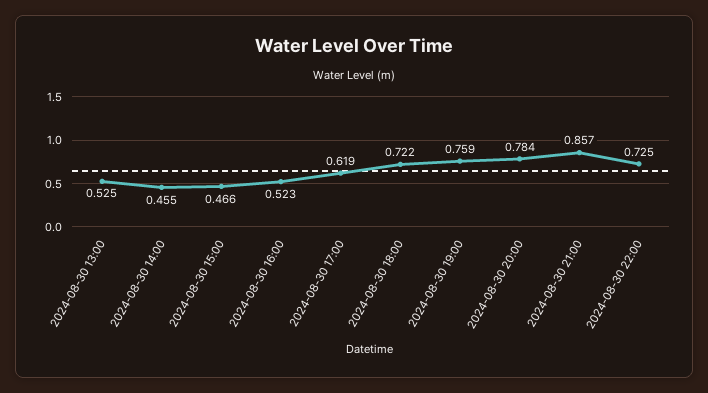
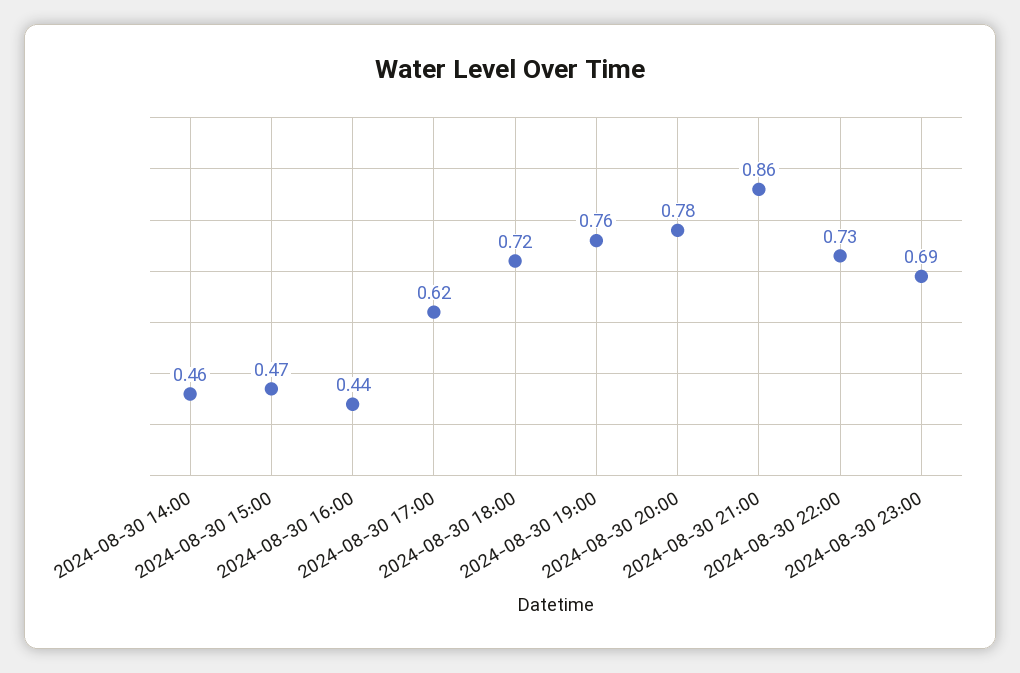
2024-08-30 13:00: 0.525 -> none
2024-08-30 16:00: 0.523 -> 0.44
2024-08-30 23:00: none -> 0.69

